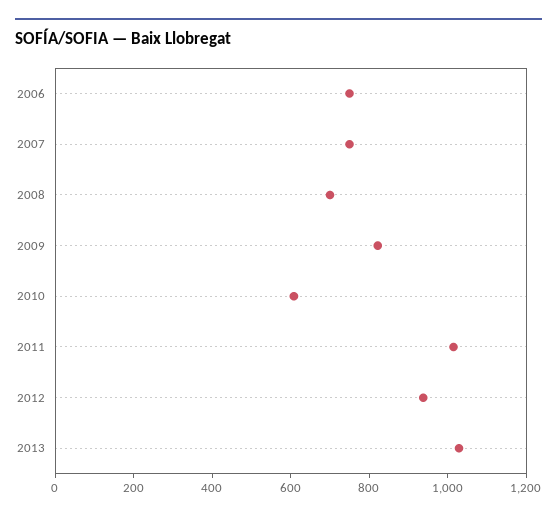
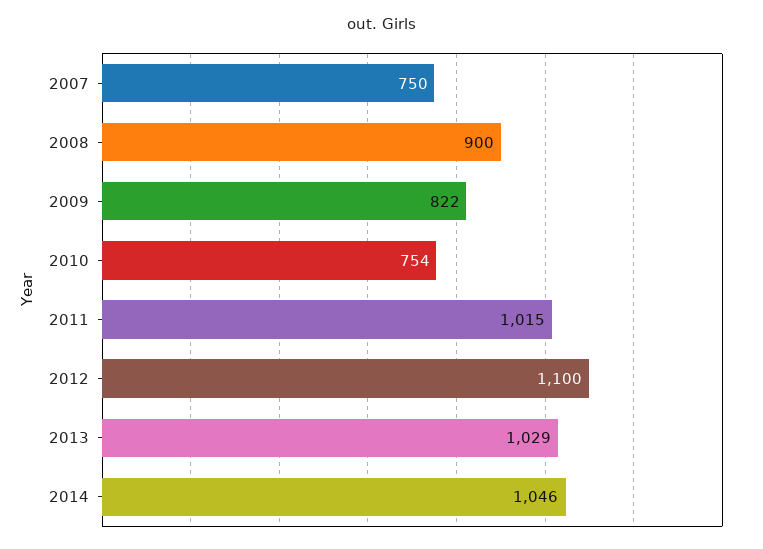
2006: 750 -> none
2008: 700 -> 900
2010: 600 -> 754
2012: 950 -> 1100
2014: none -> 1046

